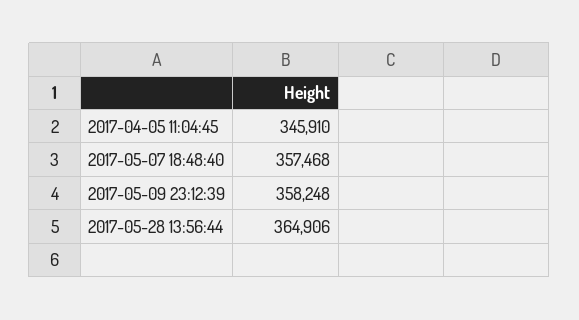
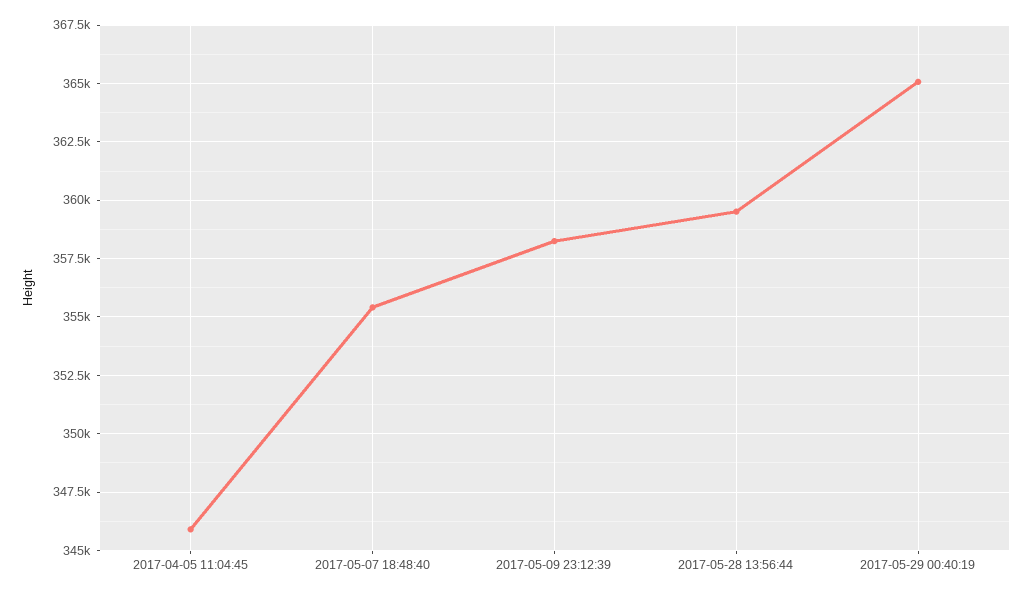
2017-05-07 18:48:40: 357468 -> 355500
2017-05-28 13:56:44: 364906 -> 359500
2017-05-29 00:40:19: none -> 365000

